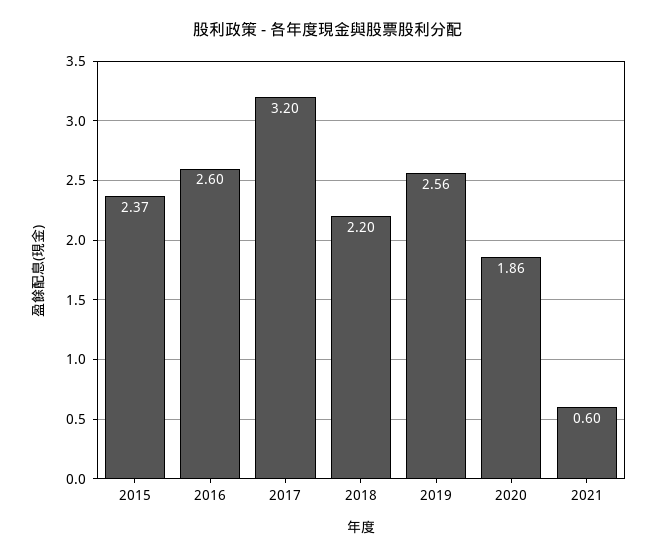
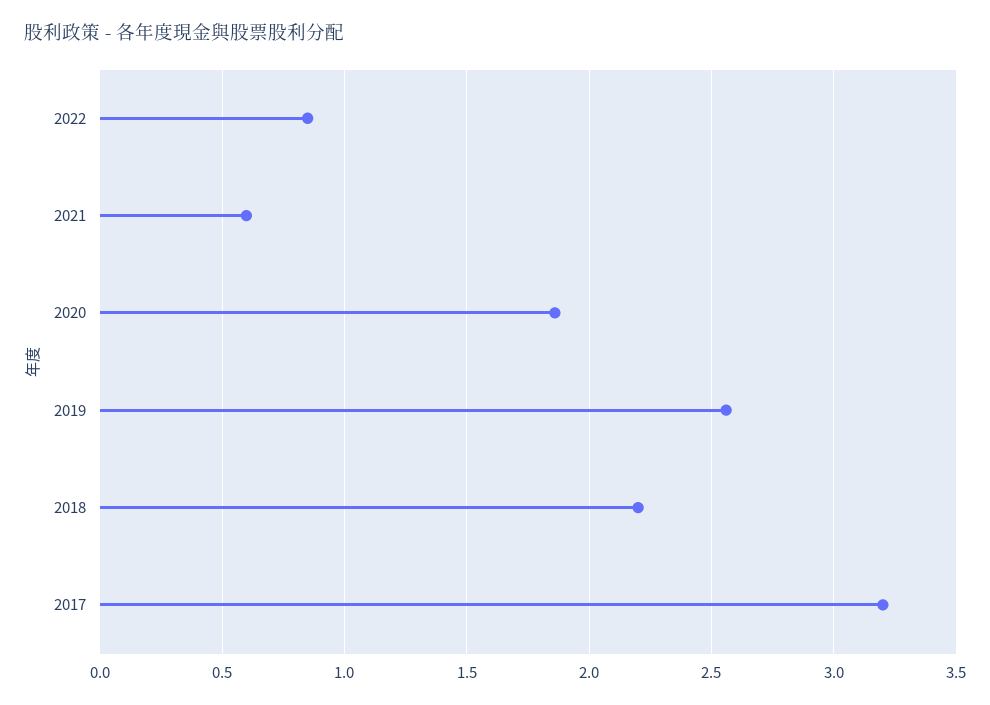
2015: 2.37 -> none
2016: 2.6 -> none
2022: none -> 0.85

